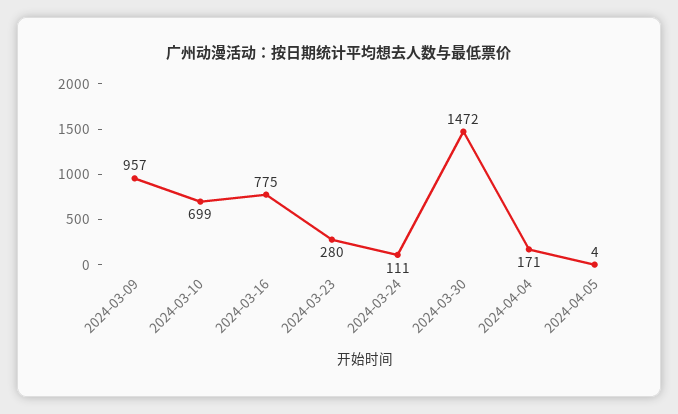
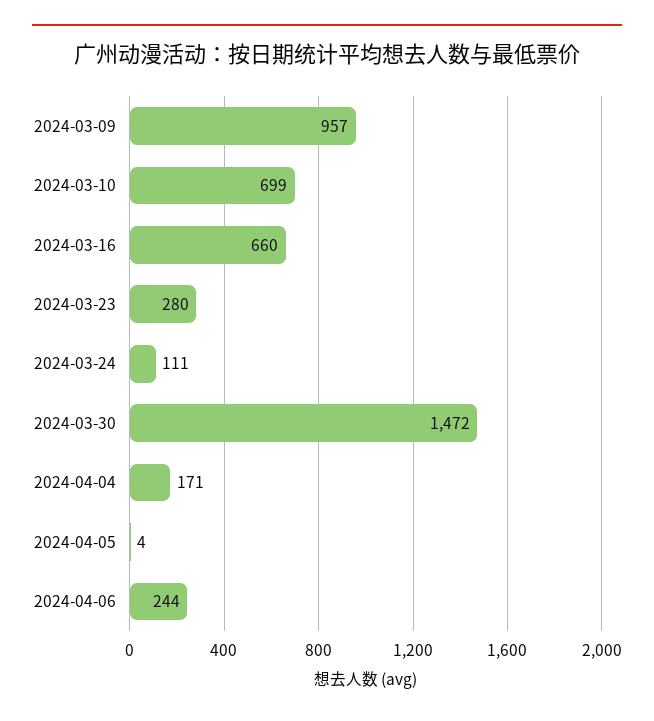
2024-03-16: 775 -> 660
2024-04-06: none -> 244

